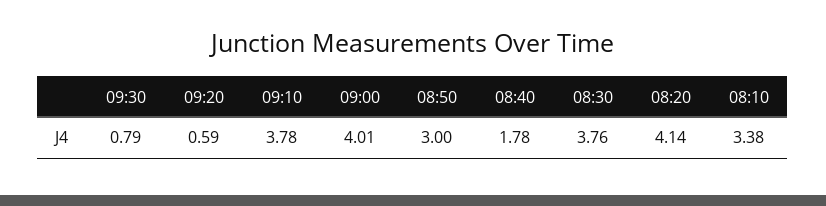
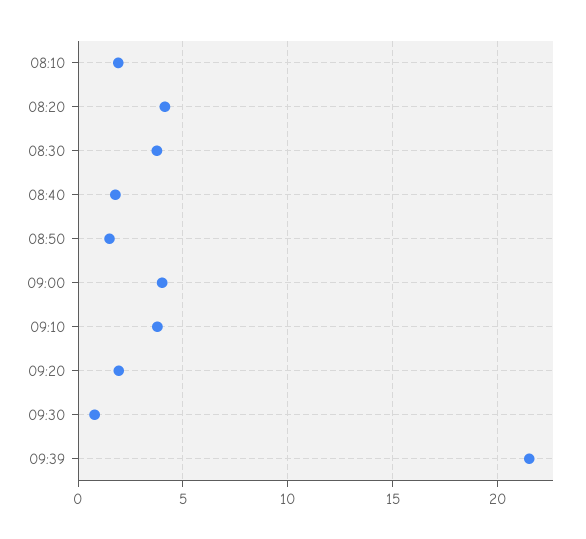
09:20: 0.59 -> 2
08:50: 3 -> 1.5
08:10: 3.38 -> 2
09:39: none -> 21.5

